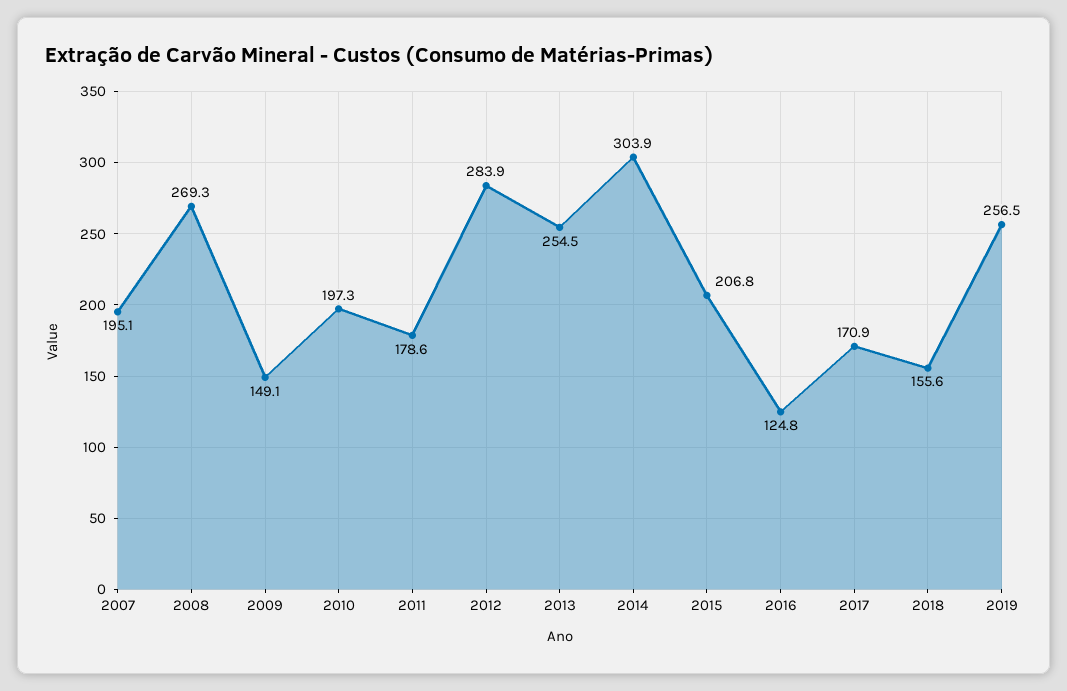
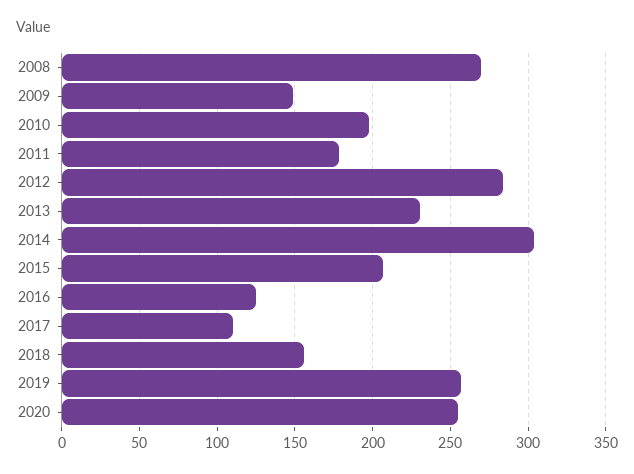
2007: 195.1 -> none
2013: 254.5 -> 230
2017: 170.9 -> 110
2020: none -> 255

